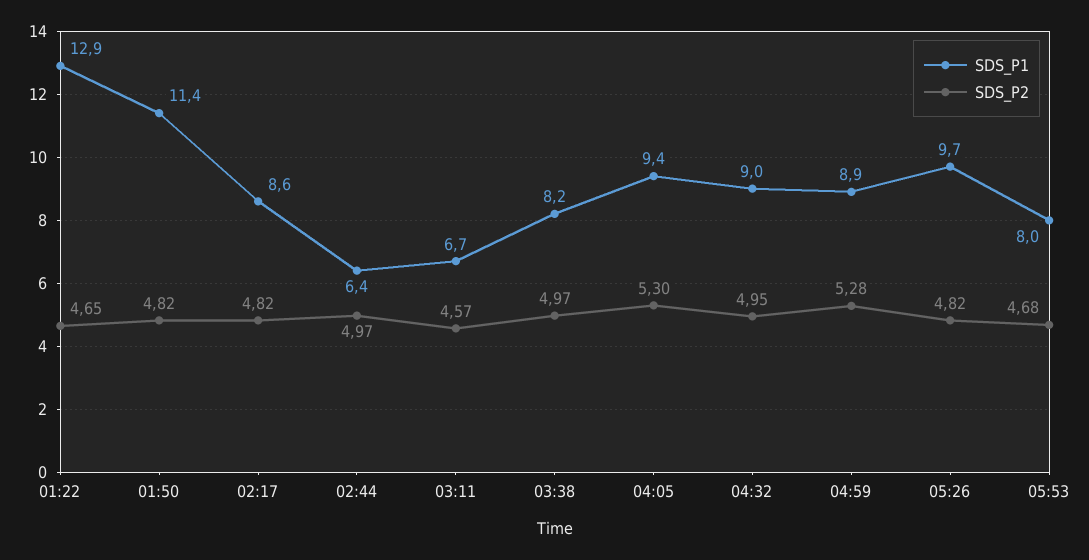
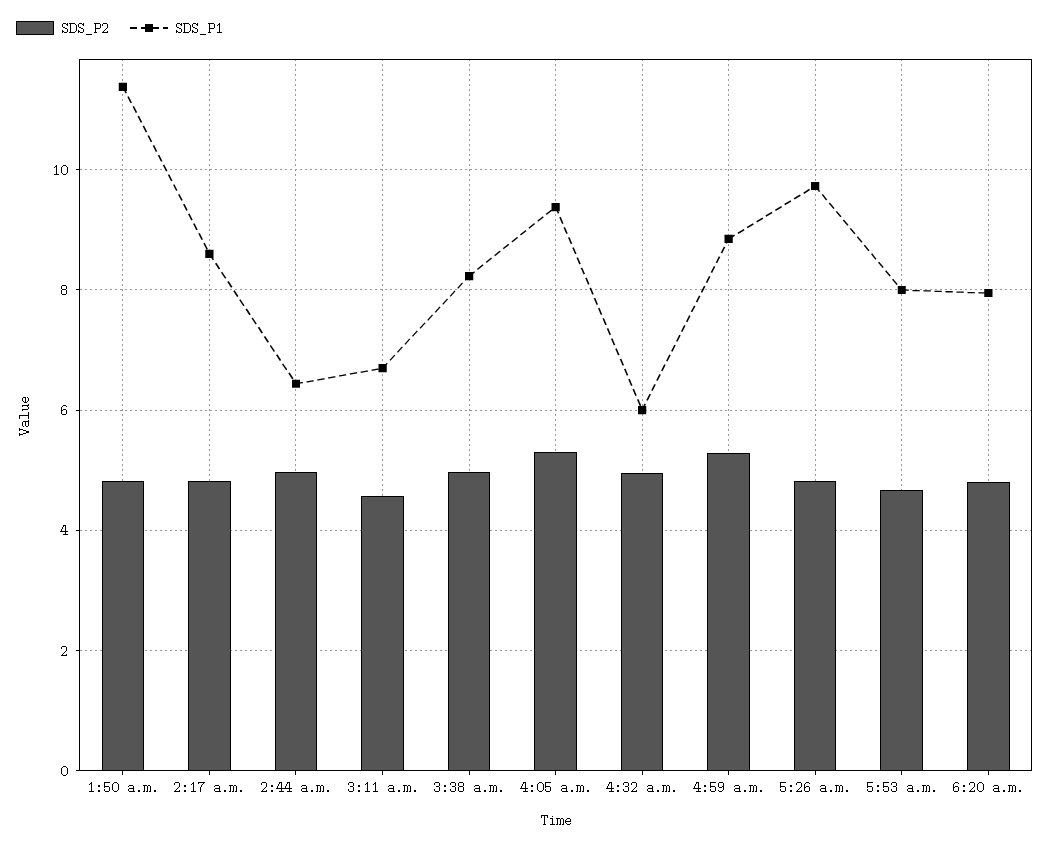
SDS_P1, 01:22: 12.9 -> none
SDS_P2, 01:22: 4.65 -> none
SDS_P1, 04:32: 9 -> 6
SDS_P2, 6:20 a.m.: none -> 4.8
SDS_P1, 6:20 a.m.: none -> 8

